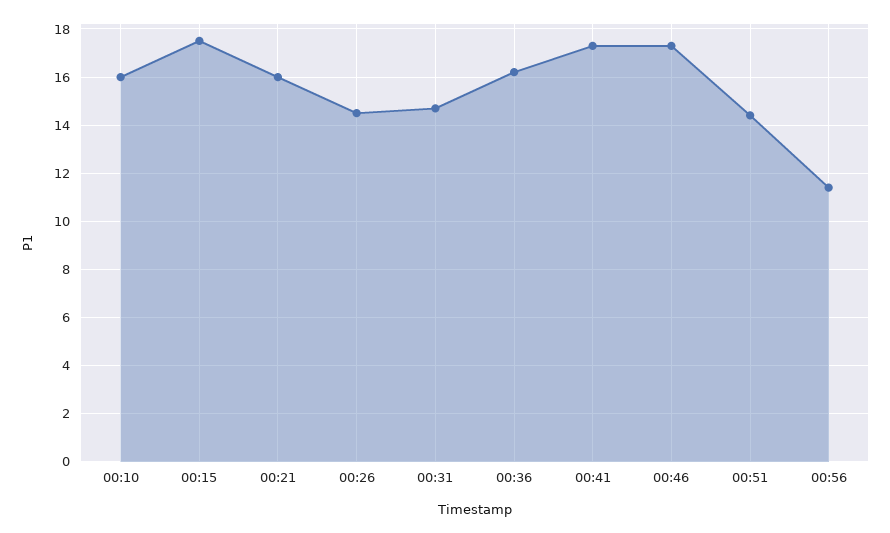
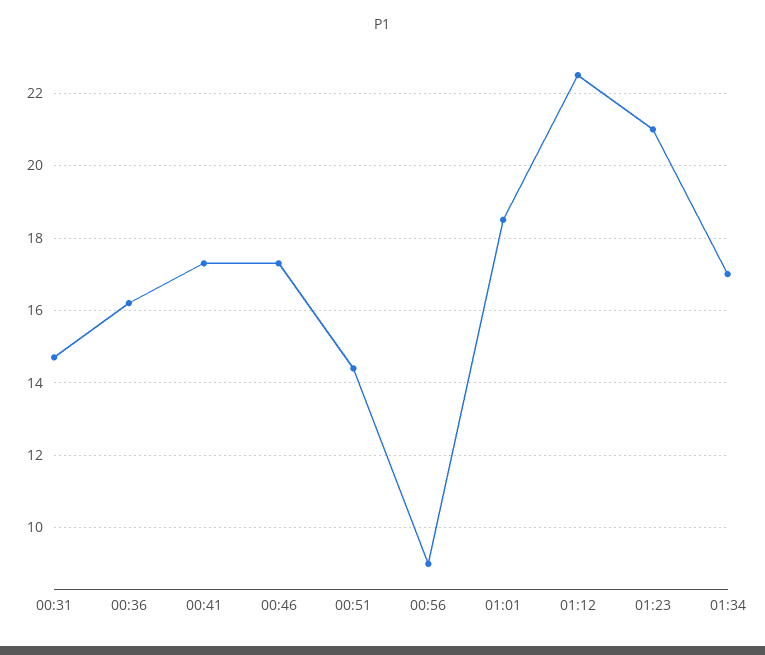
00:10: 16 -> none
00:15: 17.5 -> none
00:21: 16 -> none
00:26: 14.5 -> none
00:56: 11.5 -> 9
01:01: none -> 18.5
01:12: none -> 22.5
01:23: none -> 21
01:34: none -> 17

